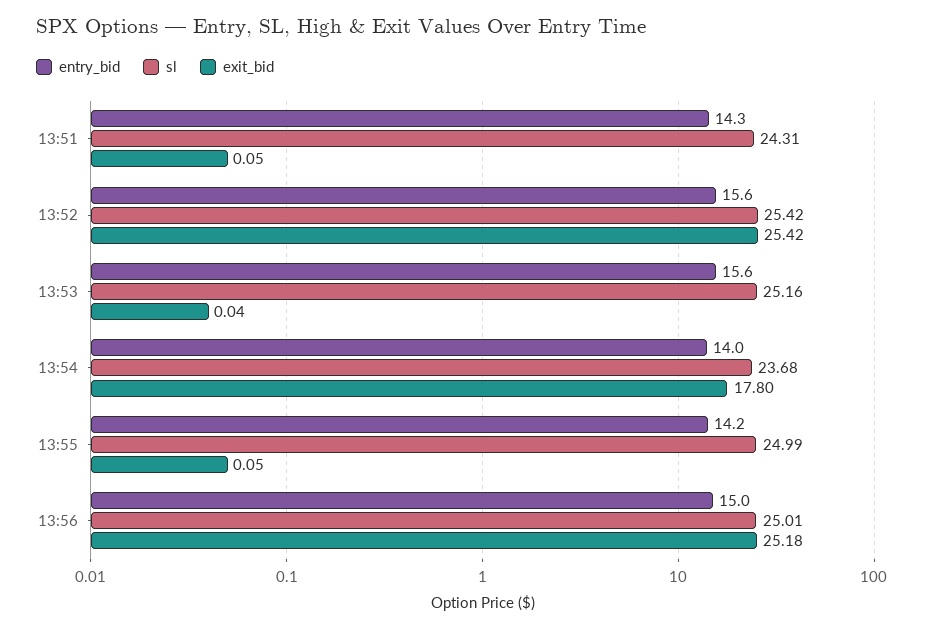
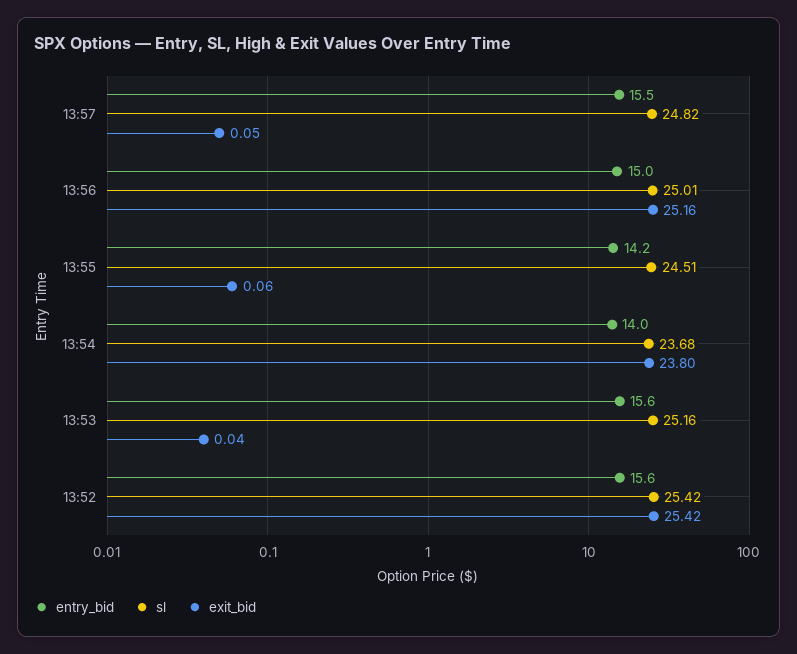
entry_bid, 13:51: 14.3 -> none
sl, 13:51: 24.31 -> none
exit_bid, 13:51: 0.05 -> none
exit_bid, 13:54: 17.8 -> 23.8
sl, 13:55: 24.99 -> 24.51
exit_bid, 13:55: 0.05 -> 0.06
exit_bid, 13:56: 25.18 -> 25.16
entry_bid, 13:57: none -> 15.5
sl, 13:57: none -> 24.82
exit_bid, 13:57: none -> 0.05

